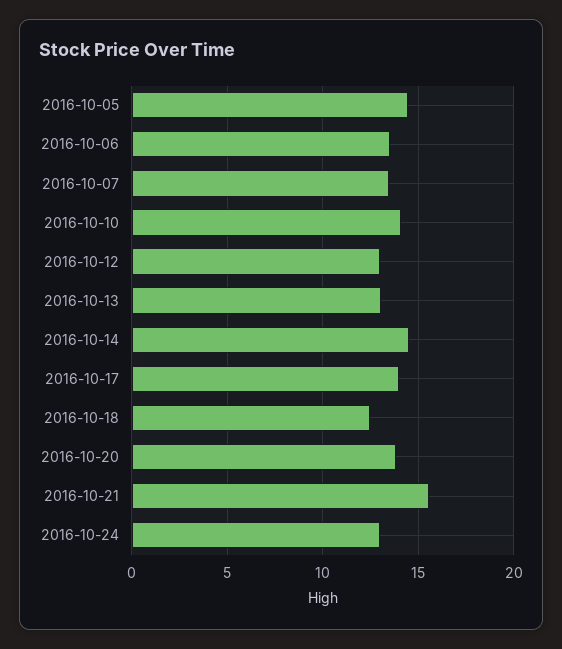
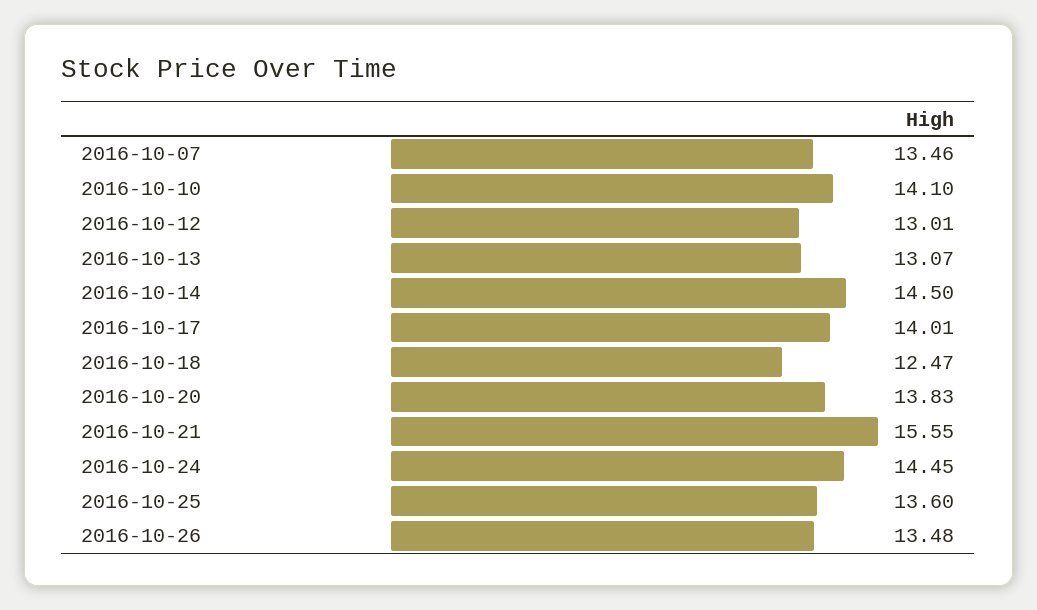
2016-10-05: 14.5 -> none
2016-10-06: 13.5 -> none
2016-10-24: 13 -> 14.45
2016-10-25: none -> 13.6
2016-10-26: none -> 13.48

